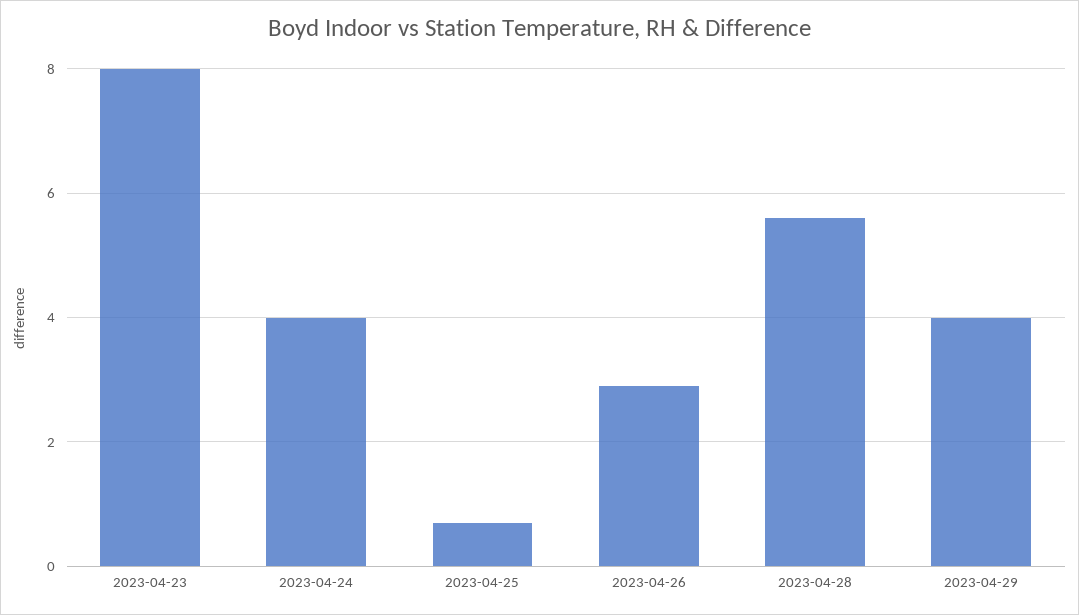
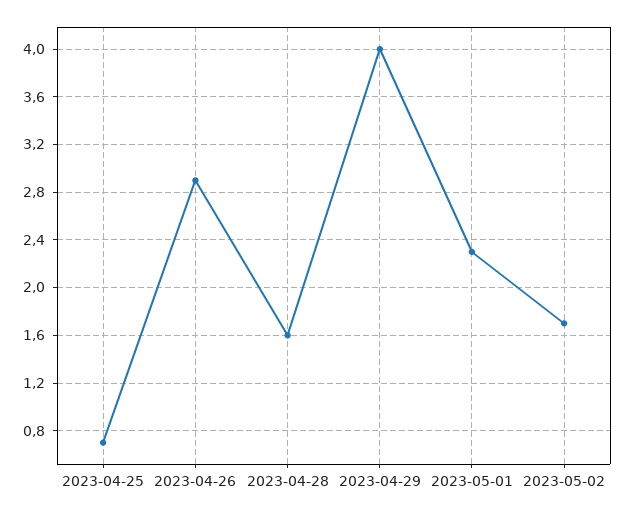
2023-04-23: 8 -> none
2023-04-24: 4 -> none
2023-04-28: 5.5 -> 1.6
2023-05-01: none -> 2.3
2023-05-02: none -> 1.7

